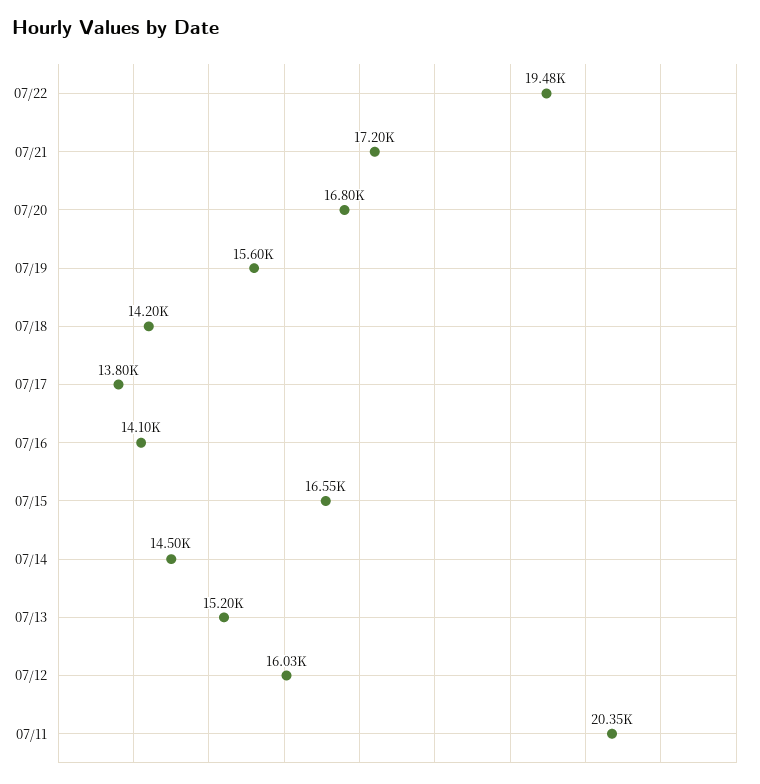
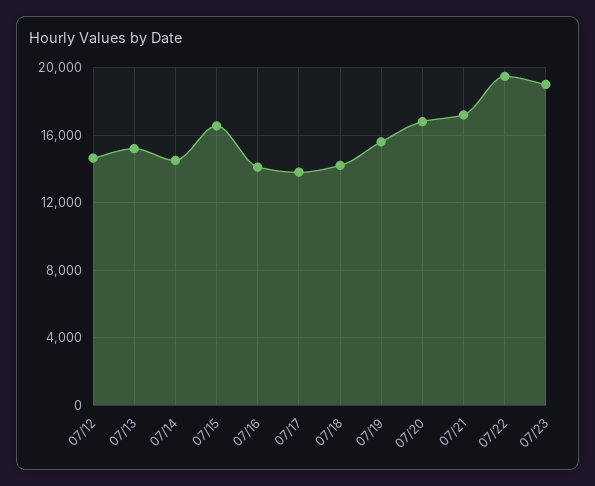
07/12: 16030 -> 14500
07/11: 20350 -> none
07/23: none -> 19000

